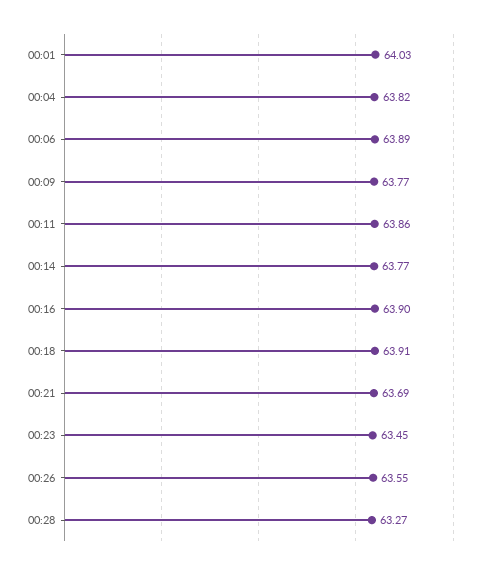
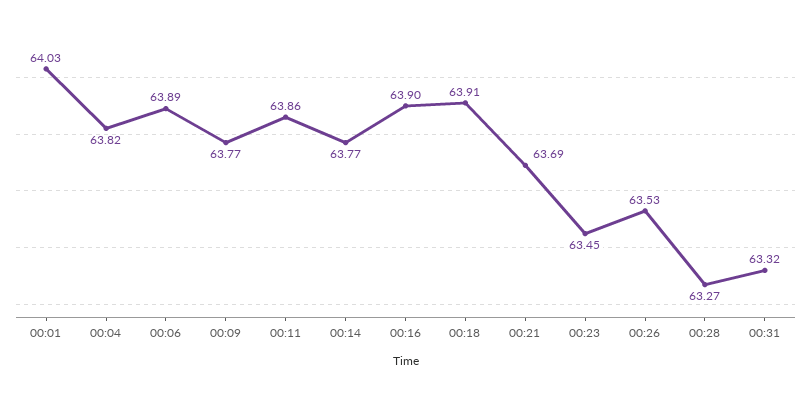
00:26: 63.55 -> 63.53
00:31: none -> 63.32

